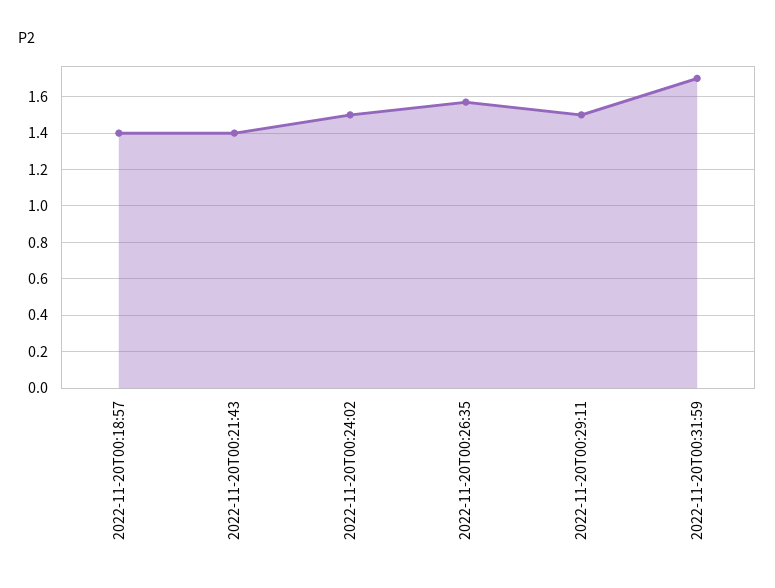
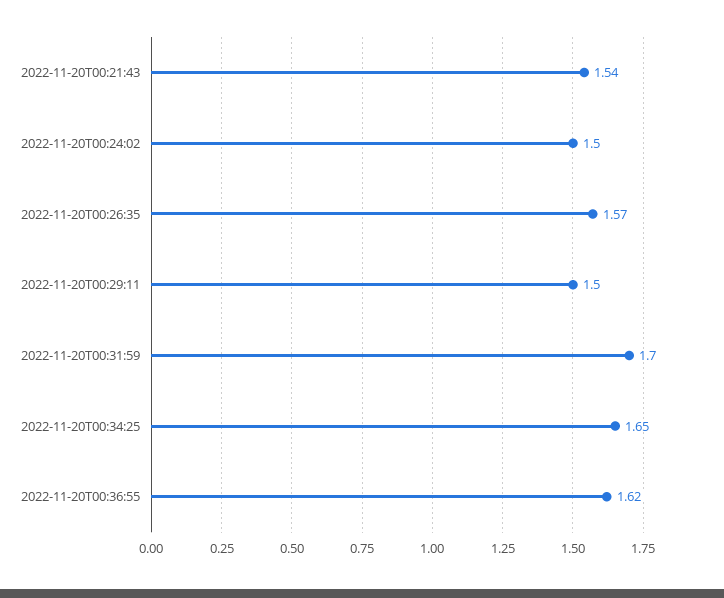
2022-11-20T00:18:57: 1.4 -> none
2022-11-20T00:21:43: 1.4 -> 1.54
2022-11-20T00:34:25: none -> 1.65
2022-11-20T00:36:55: none -> 1.62

